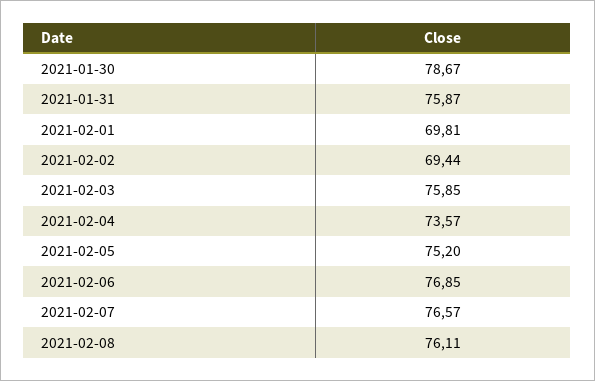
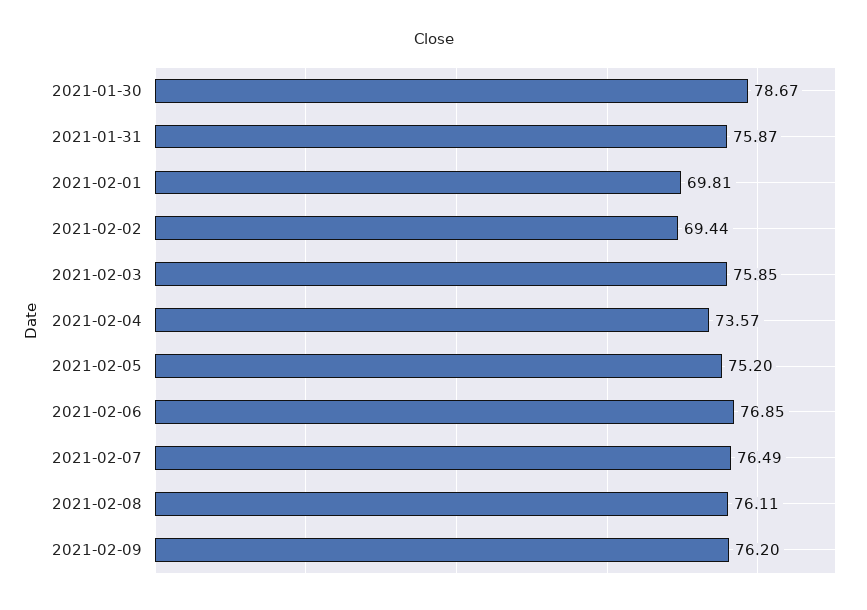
2021-02-07: 76.57 -> 76.49
2021-02-09: none -> 76.2

